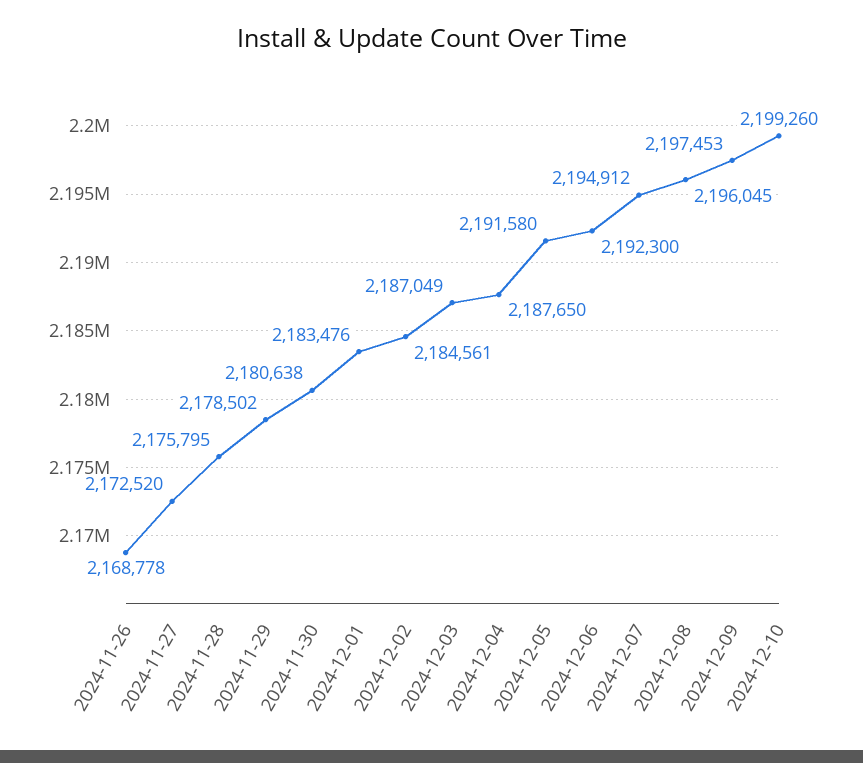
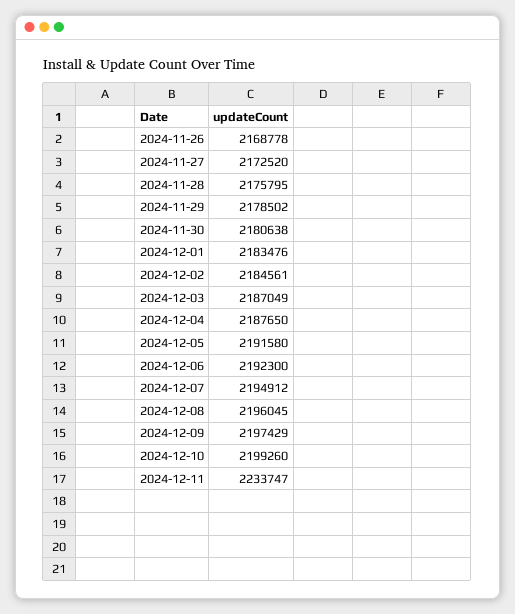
2024-12-09: 2197453 -> 2197429
2024-12-11: none -> 2233747

